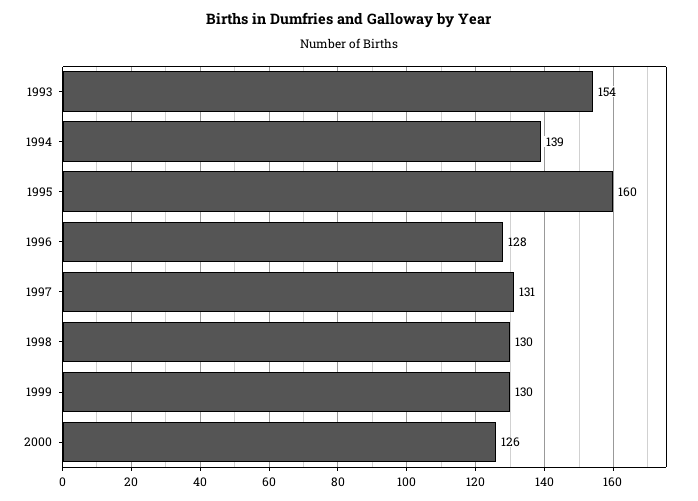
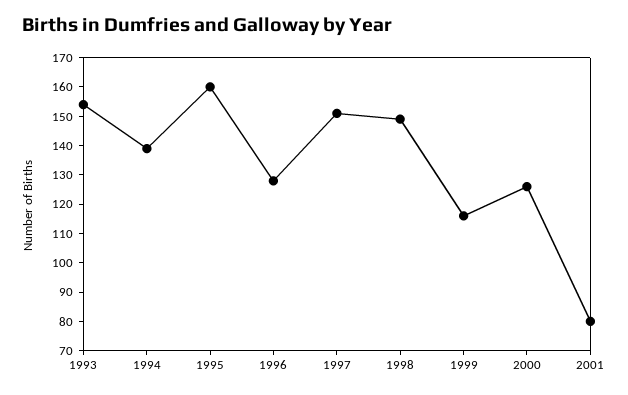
1997: 131 -> 150
1998: 130 -> 150
1999: 130 -> 115
2001: none -> 80

